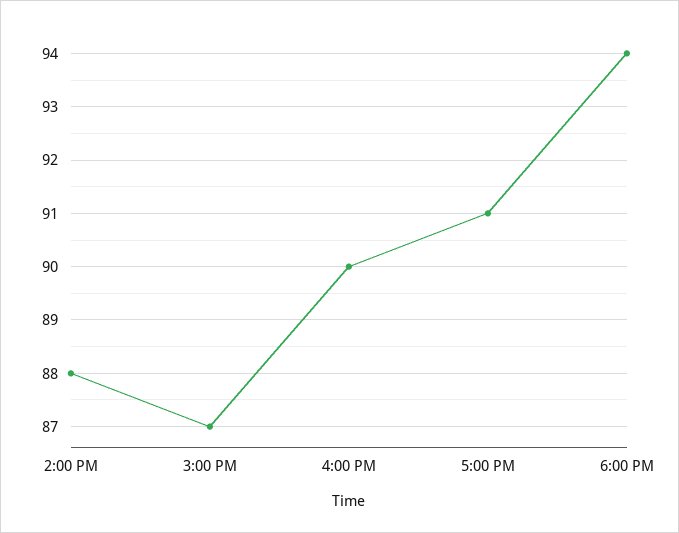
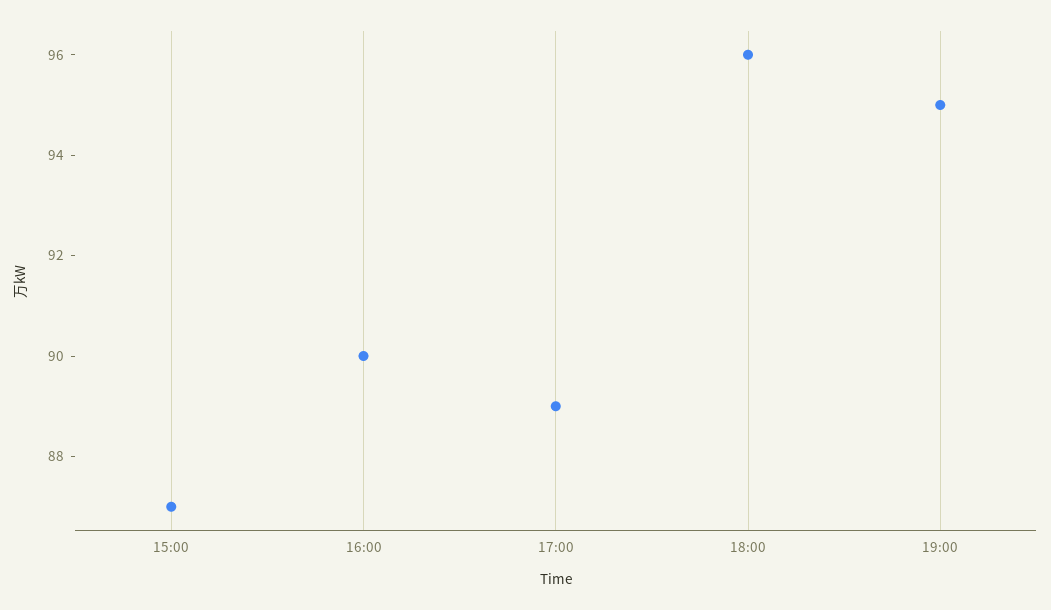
2:00 PM: 88 -> none
5:00 PM: 91 -> 89
6:00 PM: 94 -> 96
19:00: none -> 95

